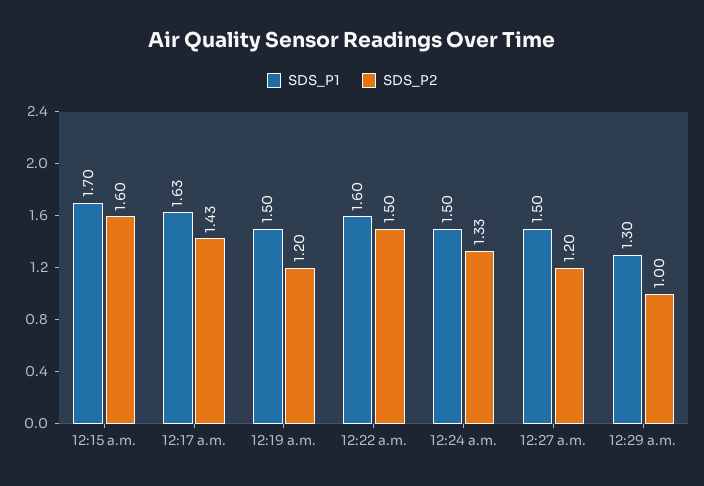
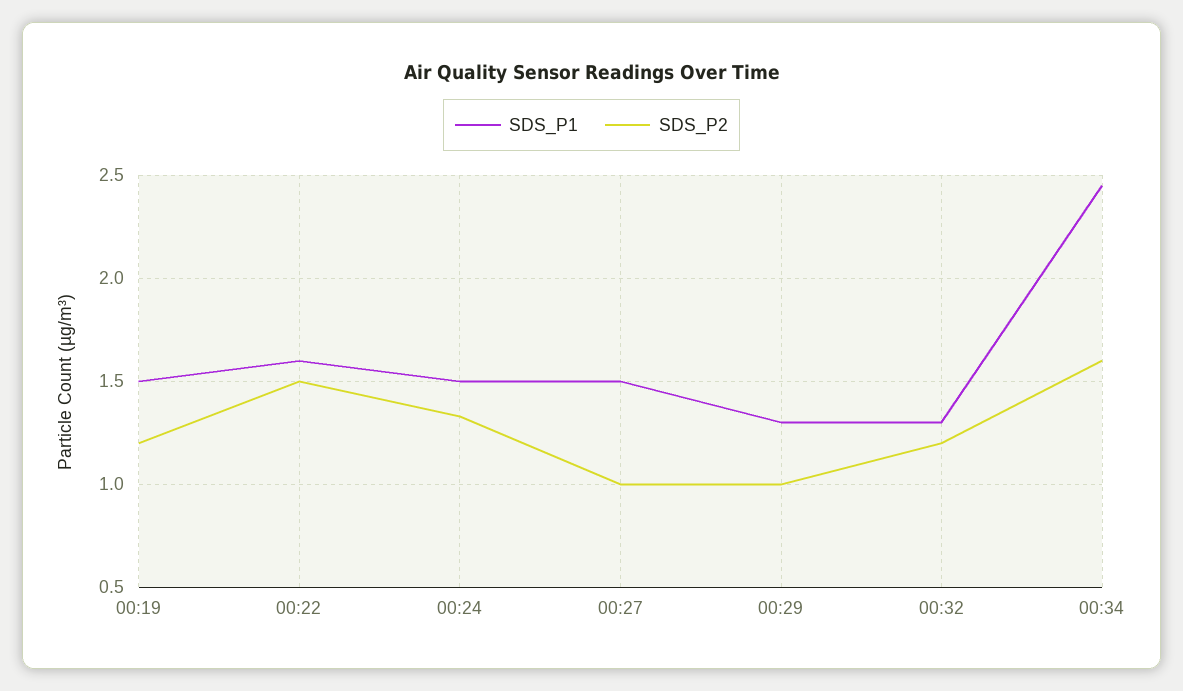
SDS_P1, 12:15 a.m.: 1.7 -> none
SDS_P2, 12:15 a.m.: 1.6 -> none
SDS_P1, 12:17 a.m.: 1.63 -> none
SDS_P2, 12:17 a.m.: 1.43 -> none
SDS_P2, 12:27 a.m.: 1.2 -> 1
SDS_P1, 00:32: none -> 1.3
SDS_P2, 00:32: none -> 1.2
SDS_P1, 00:34: none -> 2.45
SDS_P2, 00:34: none -> 1.6

